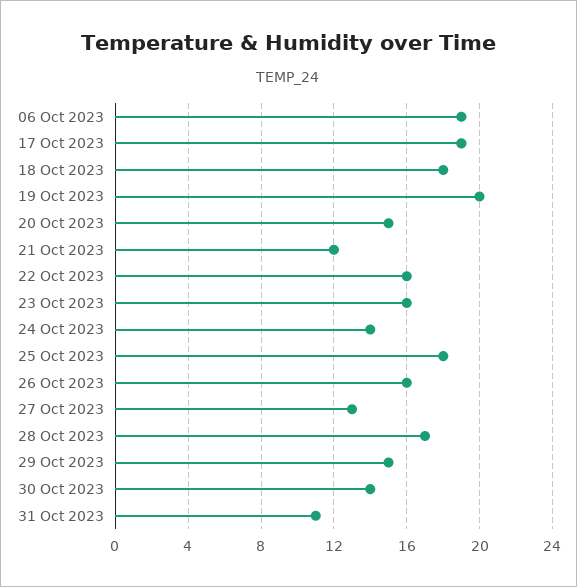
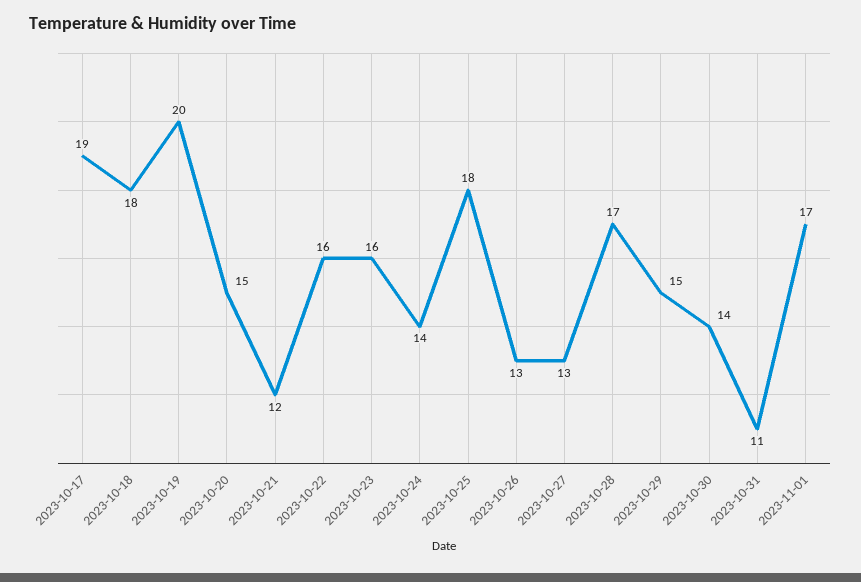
06 Oct 2023: 19 -> none
26 Oct 2023: 16 -> 13
2023-11-01: none -> 17

